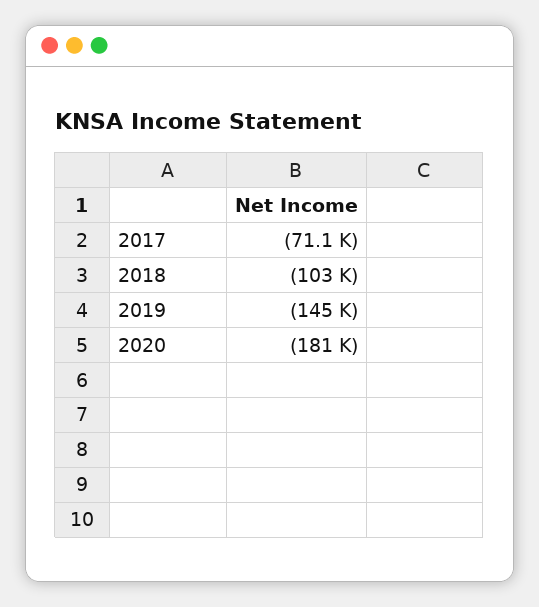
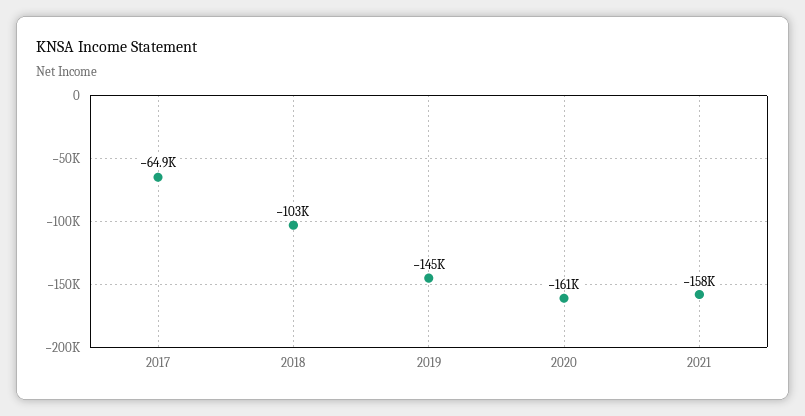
2017: -71100 -> -64900
2020: -181000 -> -161000
2021: none -> -158000

